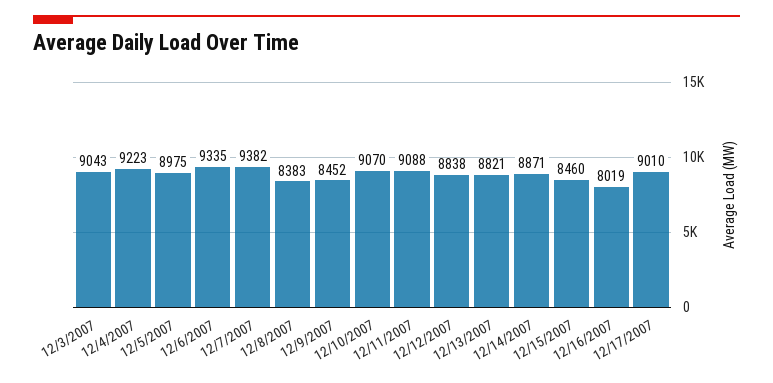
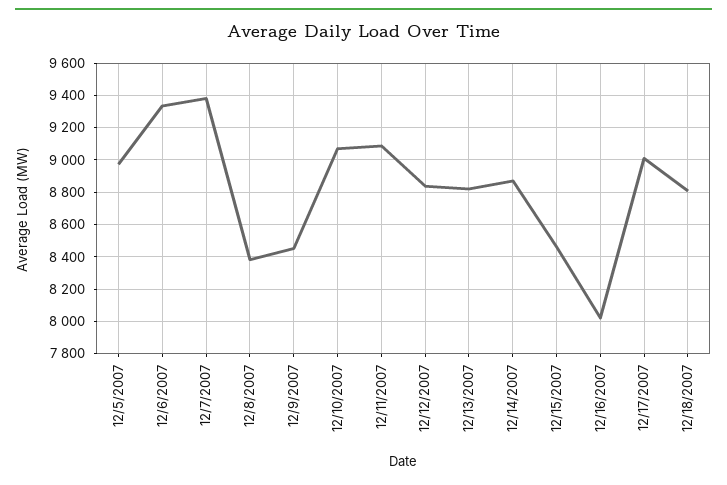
12/3/2007: 9043 -> none
12/4/2007: 9223 -> none
12/18/2007: none -> 8800

